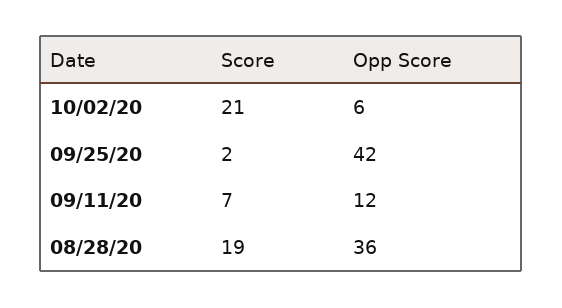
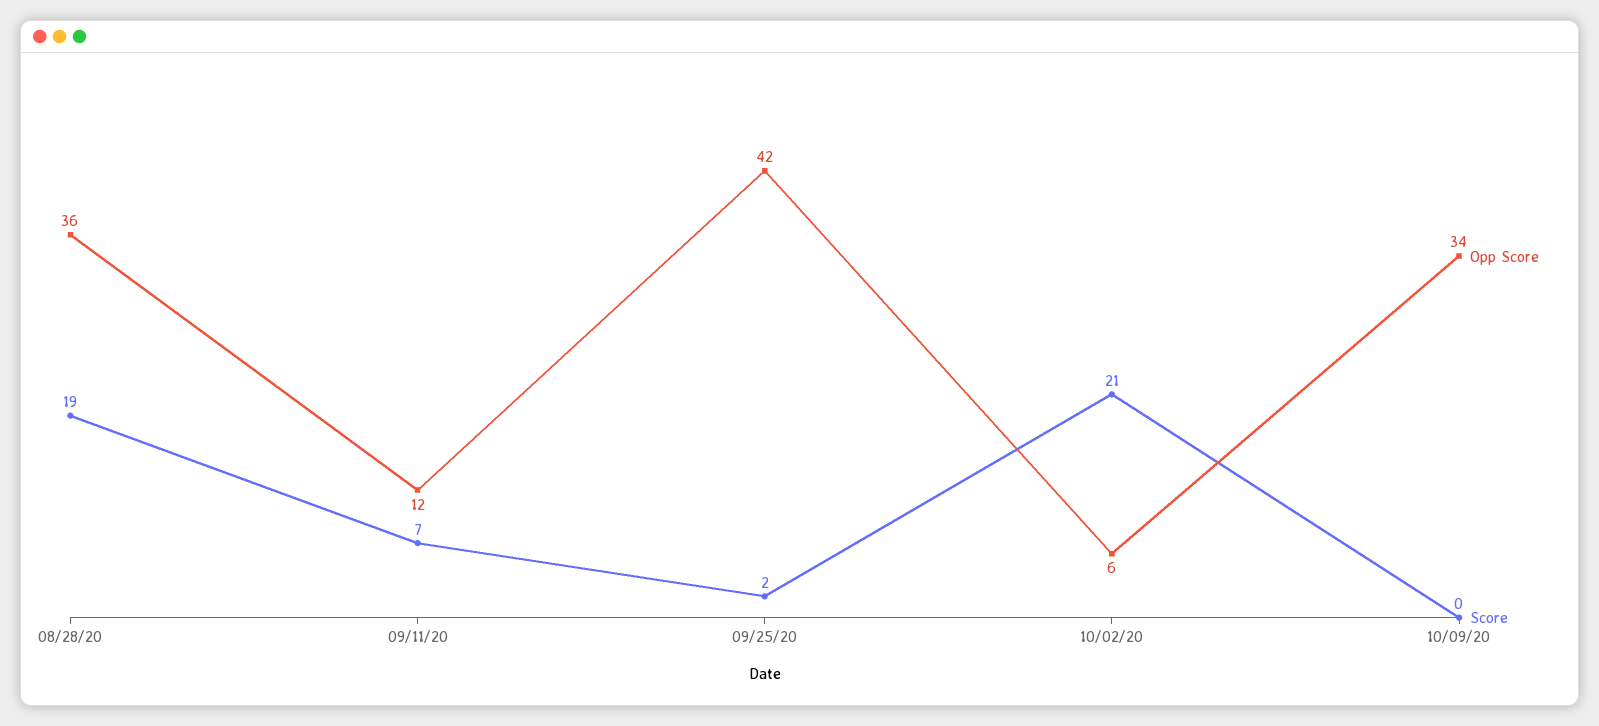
Opp Score, 10/09/20: none -> 34
Score, 10/09/20: none -> 0

